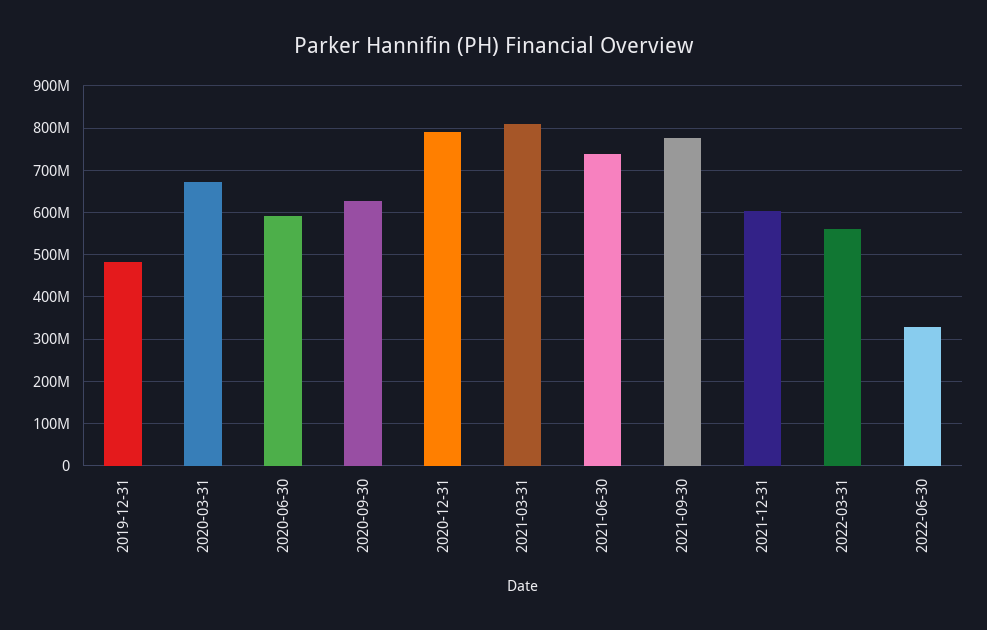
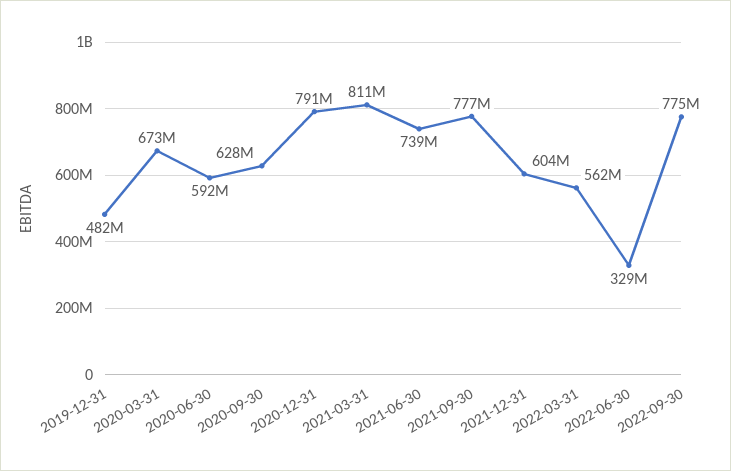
2022-09-30: none -> 775000000

